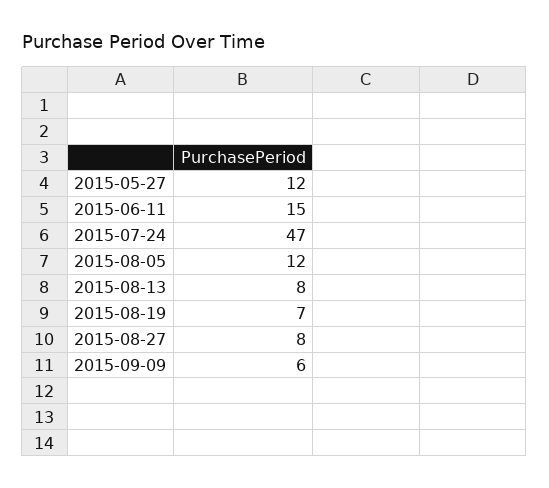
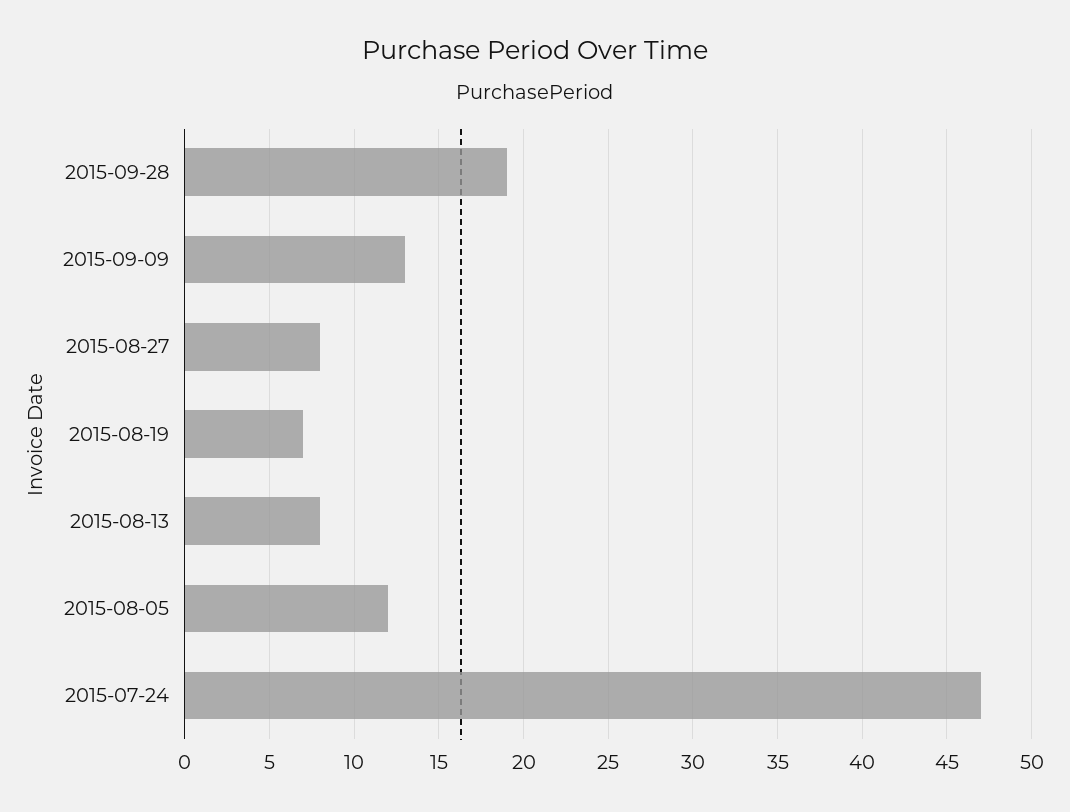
2015-05-27: 12 -> none
2015-06-11: 15 -> none
2015-09-09: 6 -> 13
2015-09-28: none -> 19

